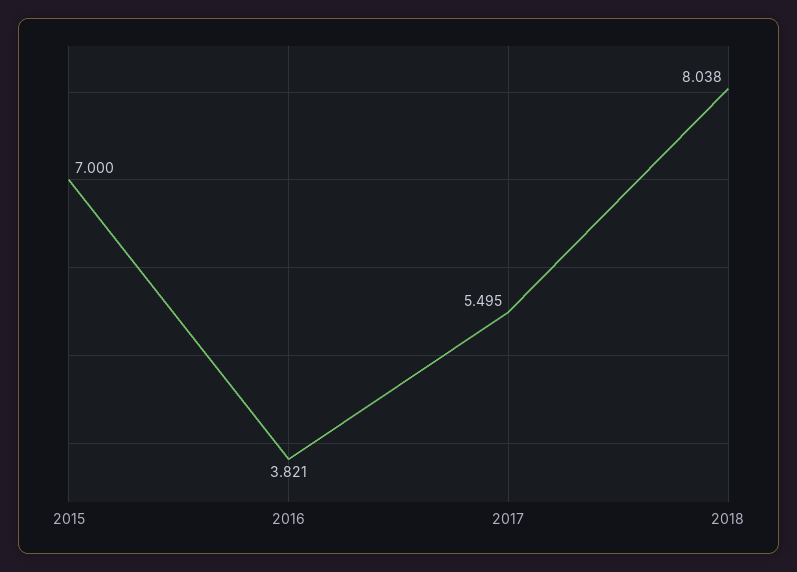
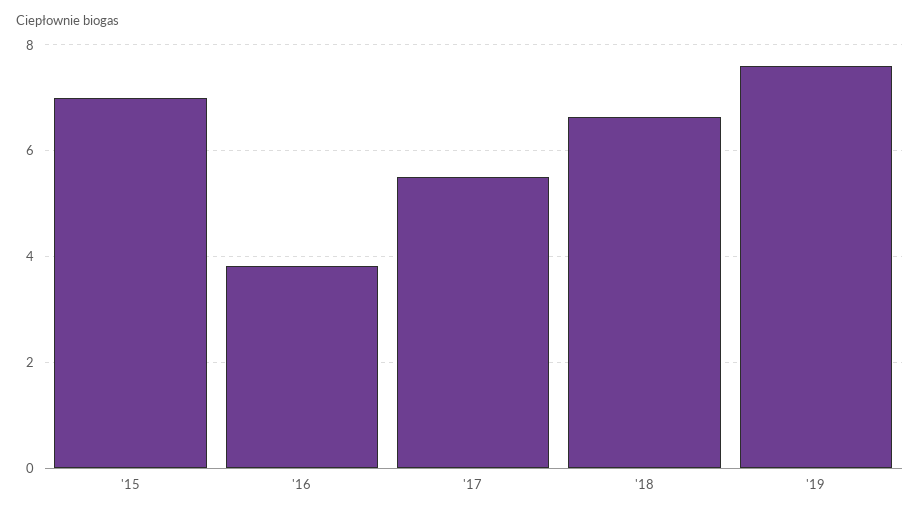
2018: 8.038 -> 6.6
'19: none -> 7.6

